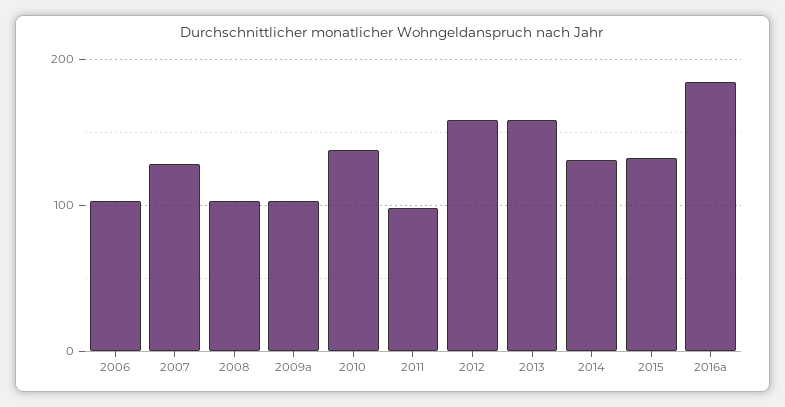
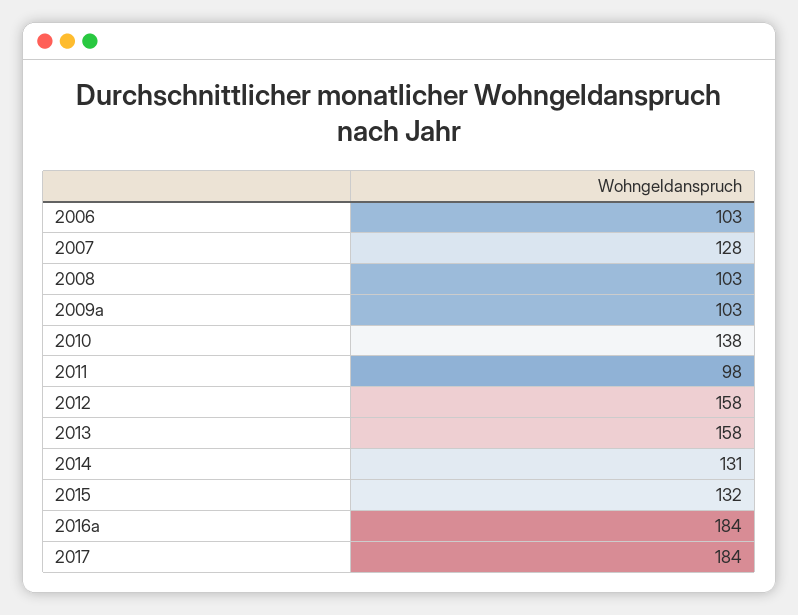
2017: none -> 184

